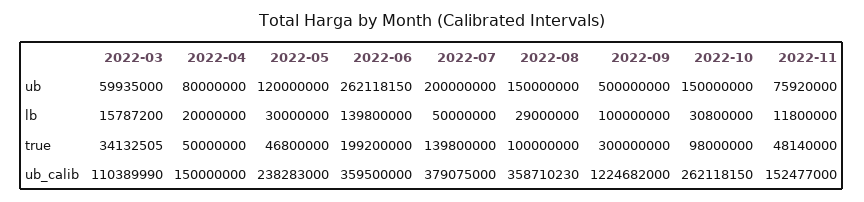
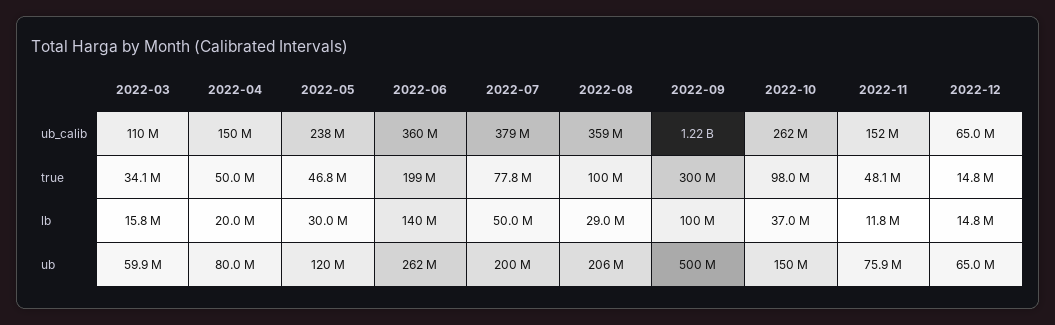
2022-08, ub: 150000000 -> 206000000
2022-10, lb: 30800000 -> 37000000
2022-07, true: 139800000 -> 77800000
2022-12, ub_calib: none -> 65000000
2022-12, true: none -> 14800000
2022-12, lb: none -> 14800000
2022-12, ub: none -> 65000000

